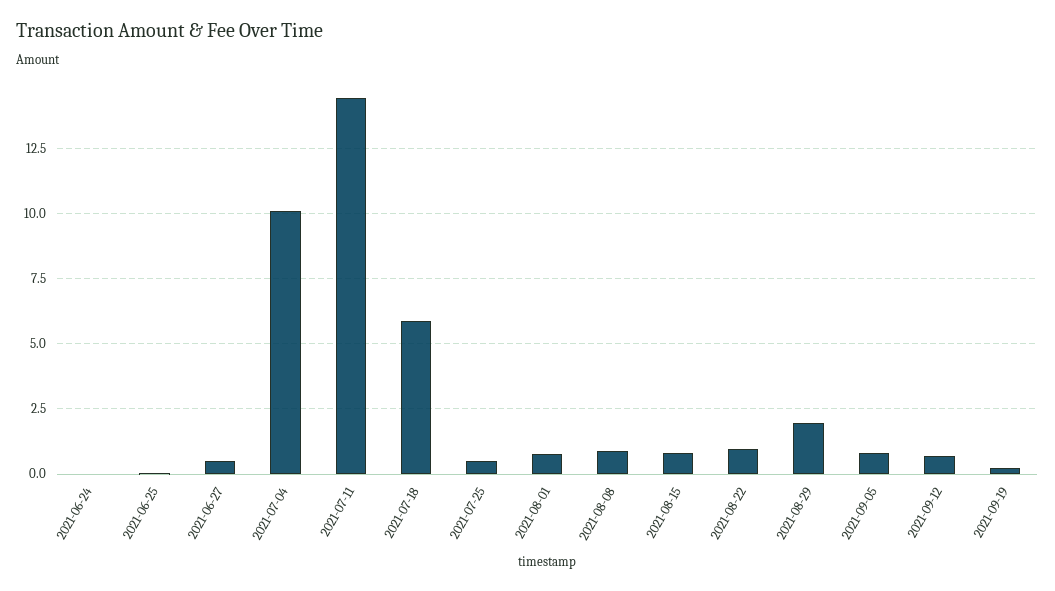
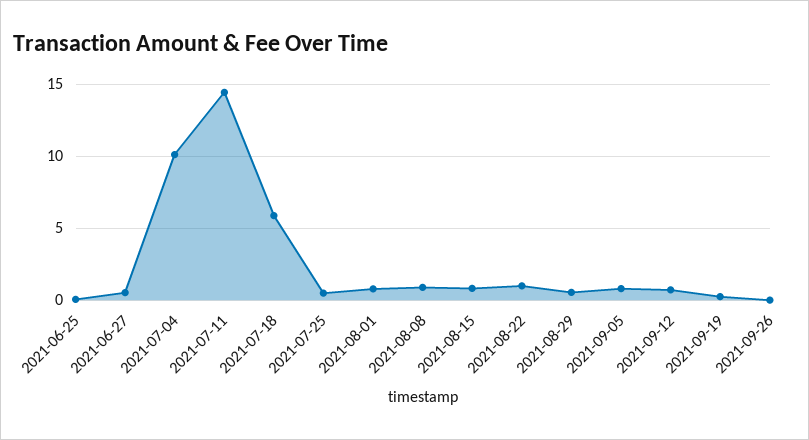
2021-06-24: 0 -> none
2021-08-29: 2 -> 0.5
2021-09-26: none -> 0

